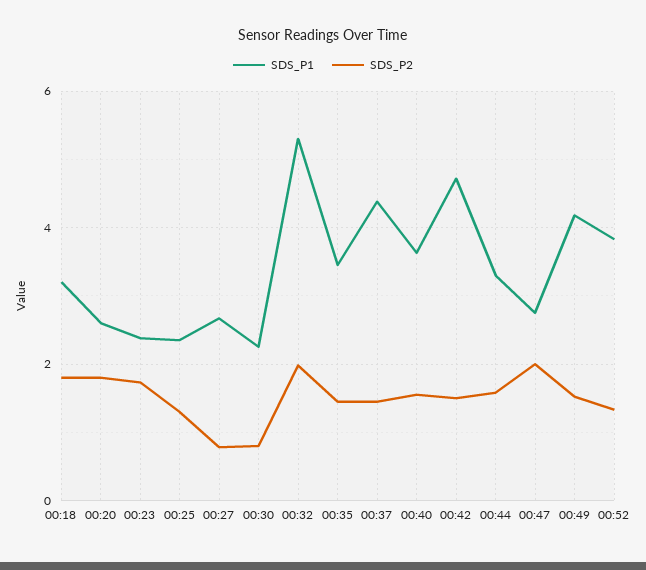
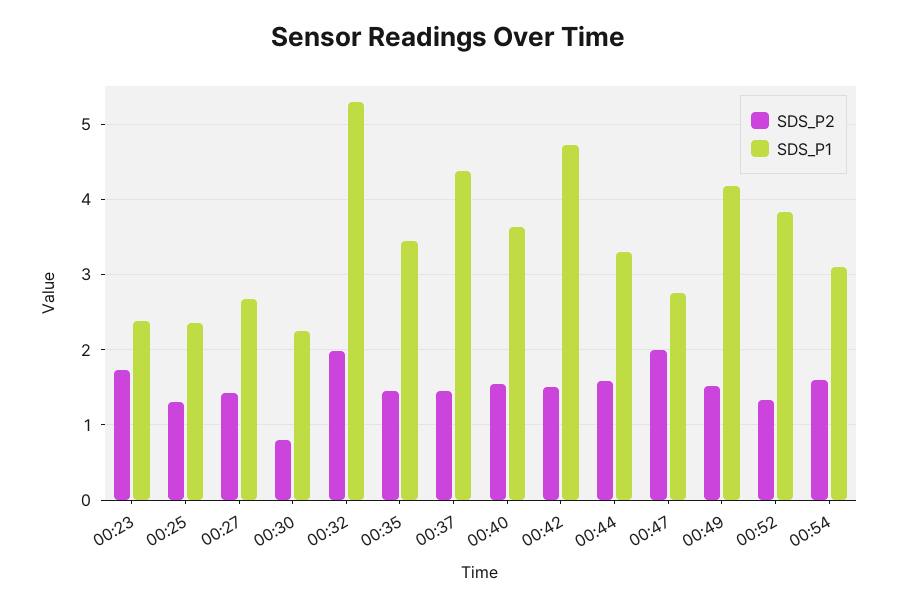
SDS_P1, 00:18: 3.2 -> none
SDS_P2, 00:18: 1.8 -> none
SDS_P1, 00:20: 2.6 -> none
SDS_P2, 00:20: 1.8 -> none
SDS_P2, 00:27: 0.8 -> 1.4
SDS_P2, 00:54: none -> 1.6
SDS_P1, 00:54: none -> 3.1

